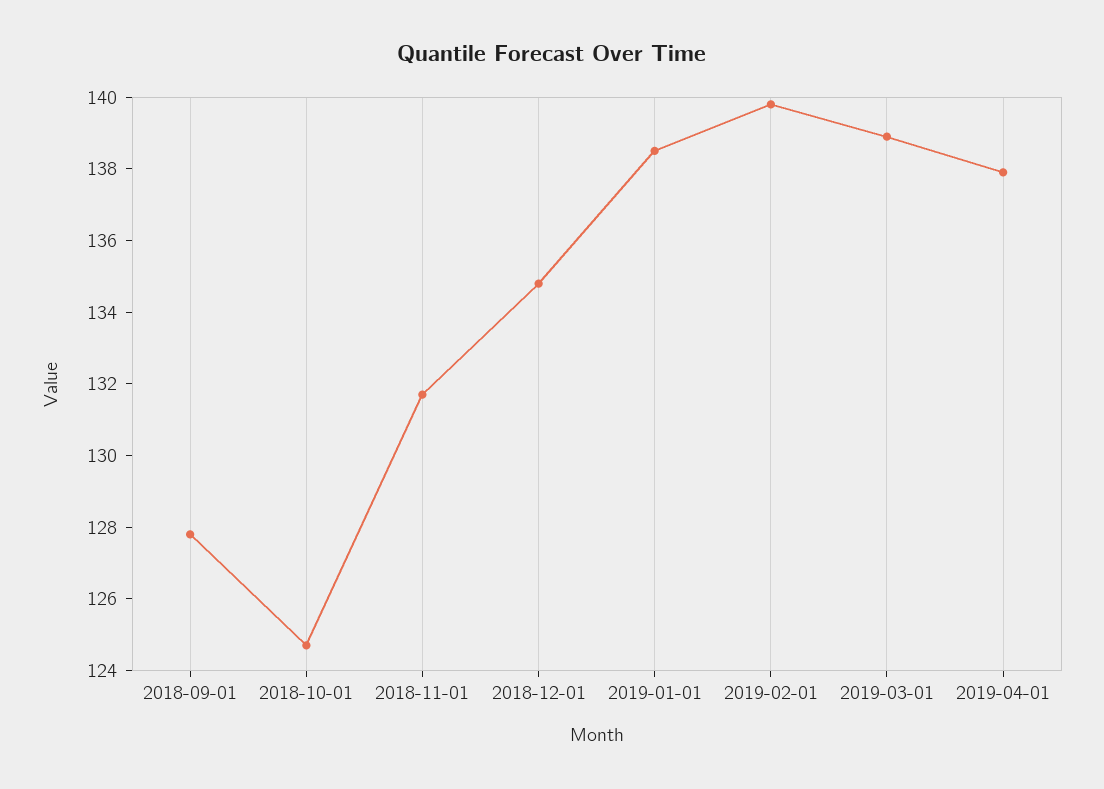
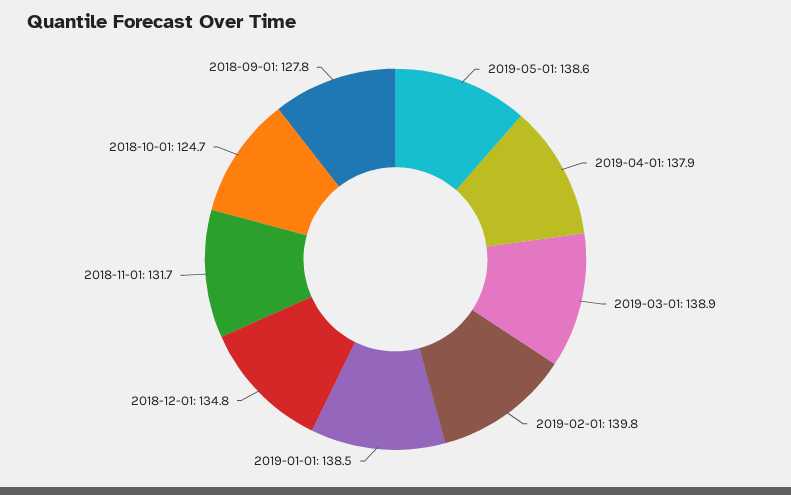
2019-05-01: none -> 138.6

